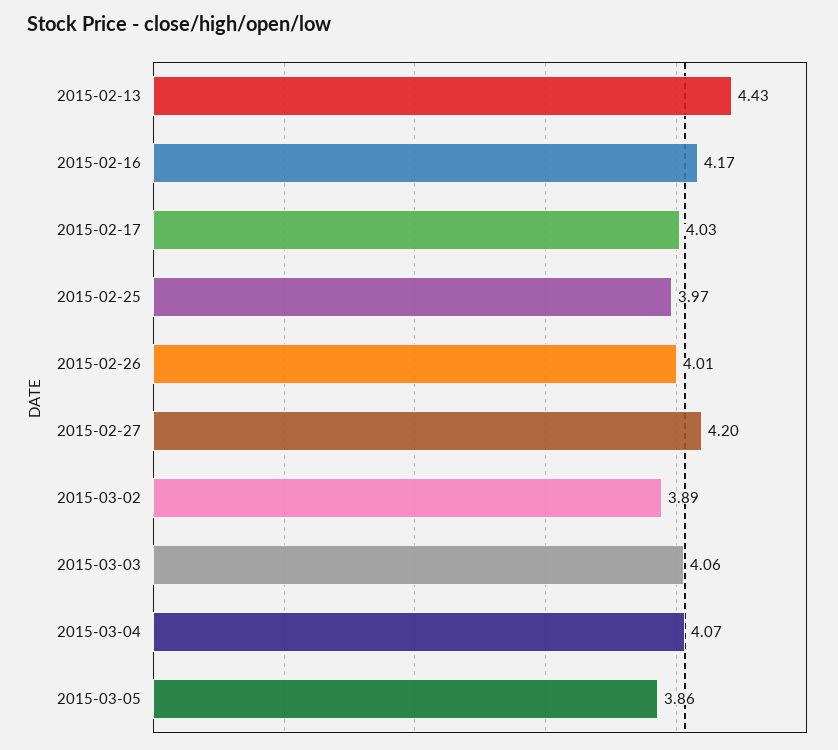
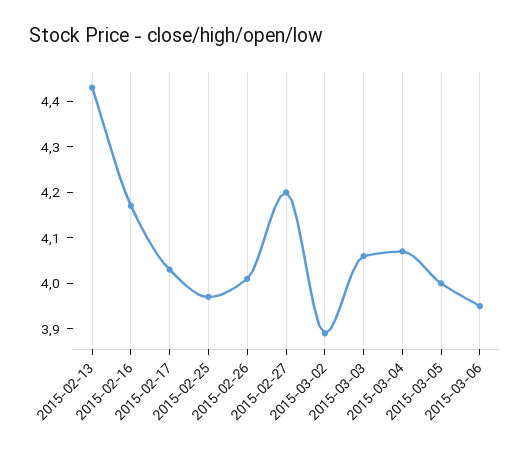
2015-03-05: 3.86 -> 4
2015-03-06: none -> 3.95

